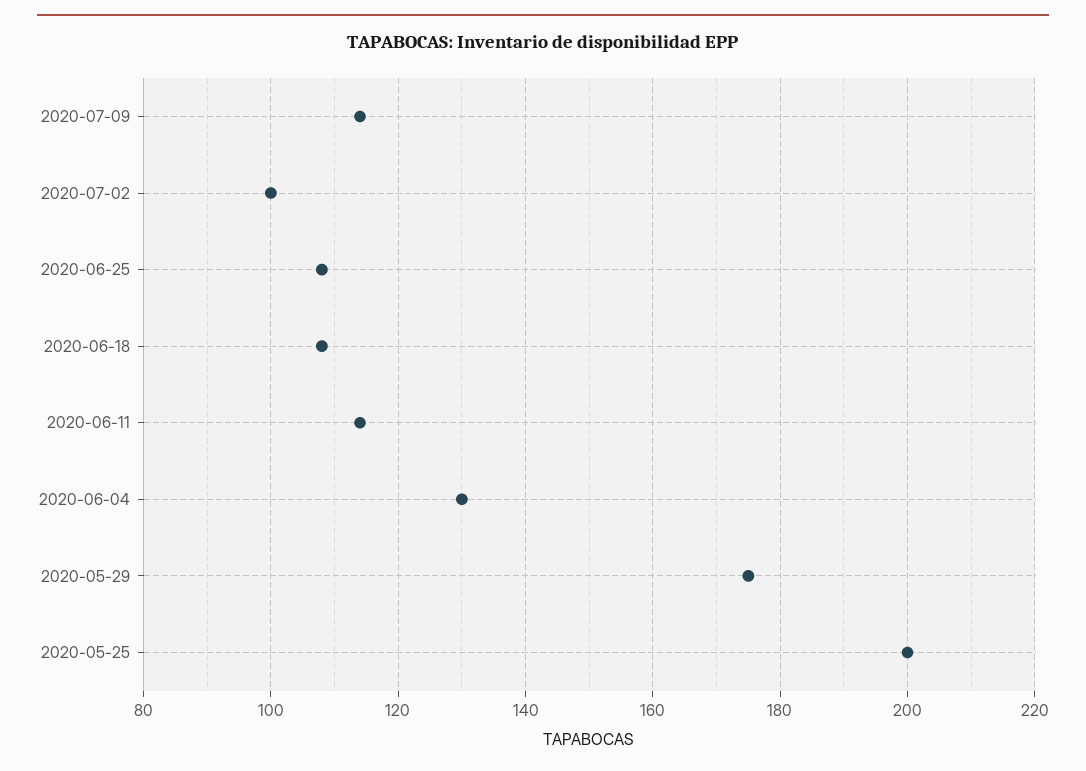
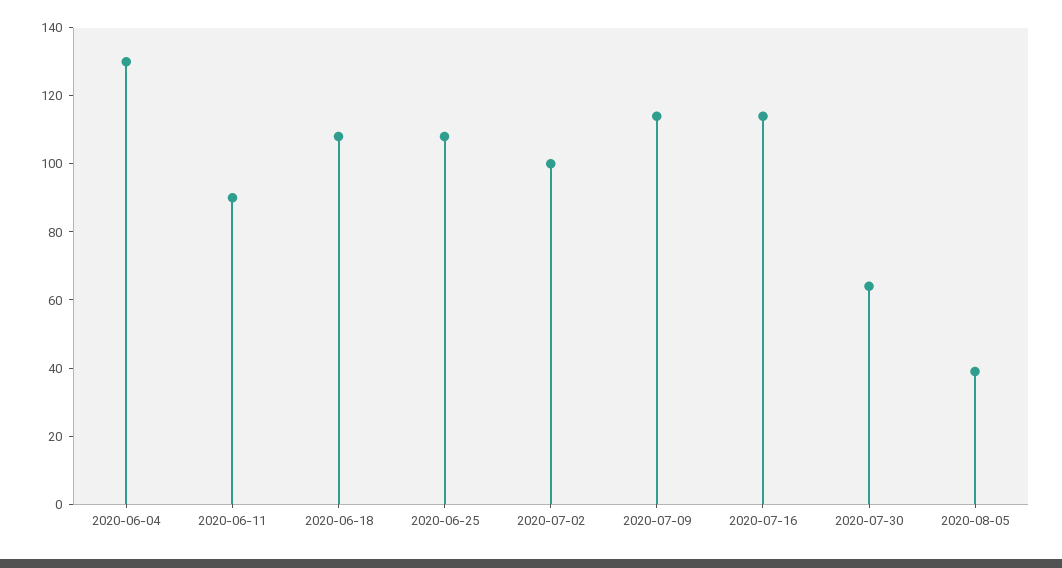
2020-06-11: 115 -> 90
2020-05-29: 175 -> none
2020-05-25: 200 -> none
2020-07-16: none -> 115
2020-07-30: none -> 65
2020-08-05: none -> 40

